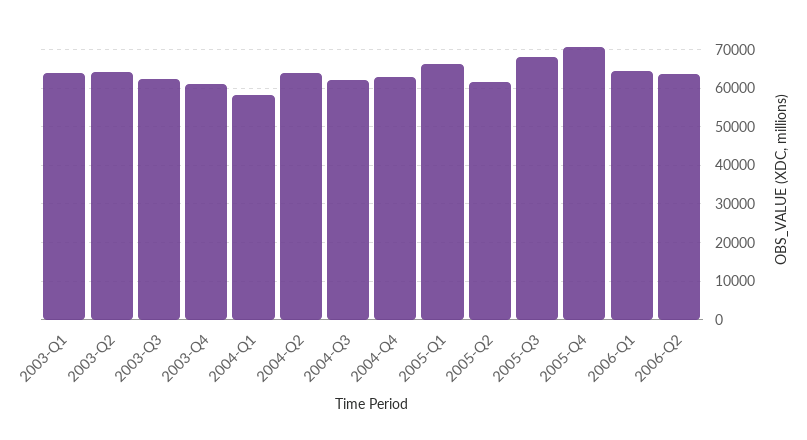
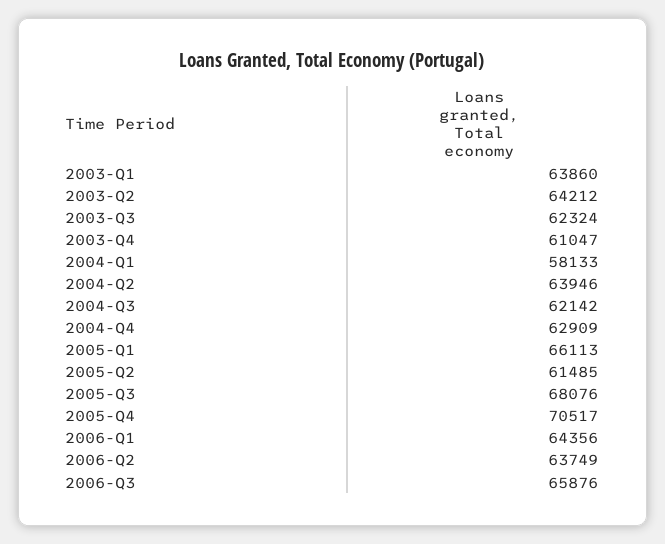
2006-Q3: none -> 65876

